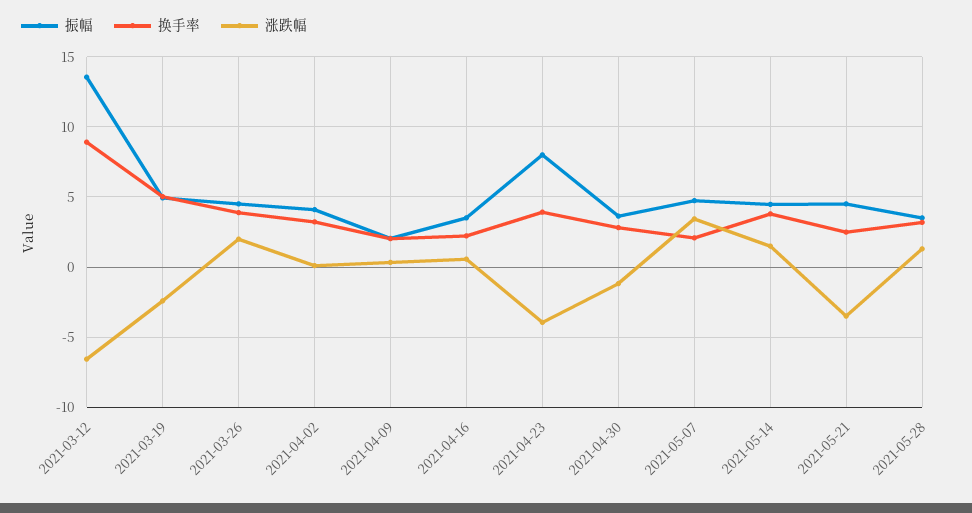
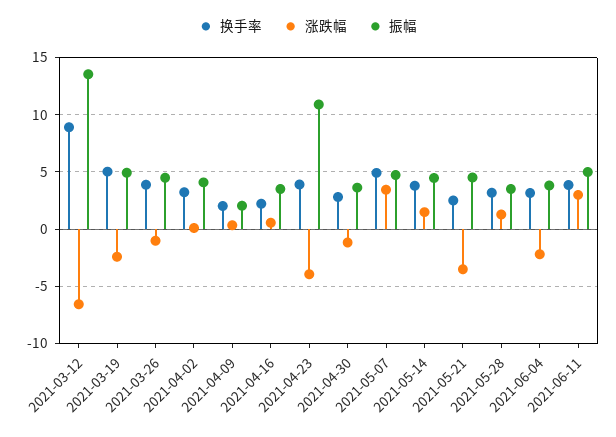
涨跌幅, 2021-03-26: 2 -> -1
振幅, 2021-04-23: 8 -> 11
换手率, 2021-05-07: 2 -> 5
换手率, 2021-06-04: none -> 3
涨跌幅, 2021-06-04: none -> -2
振幅, 2021-06-04: none -> 4
换手率, 2021-06-11: none -> 4
涨跌幅, 2021-06-11: none -> 3
振幅, 2021-06-11: none -> 5

